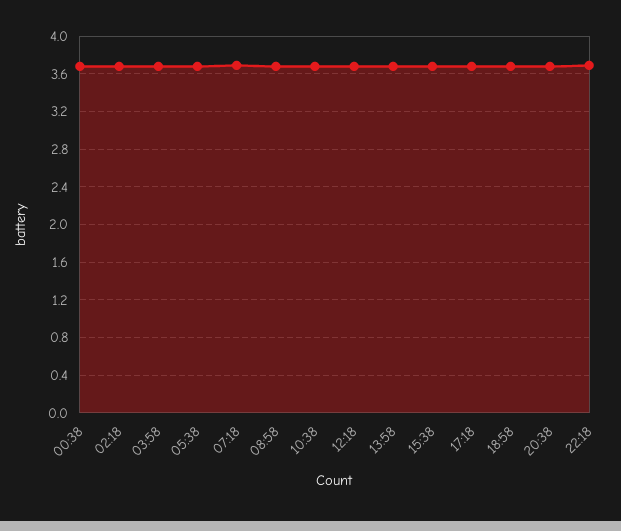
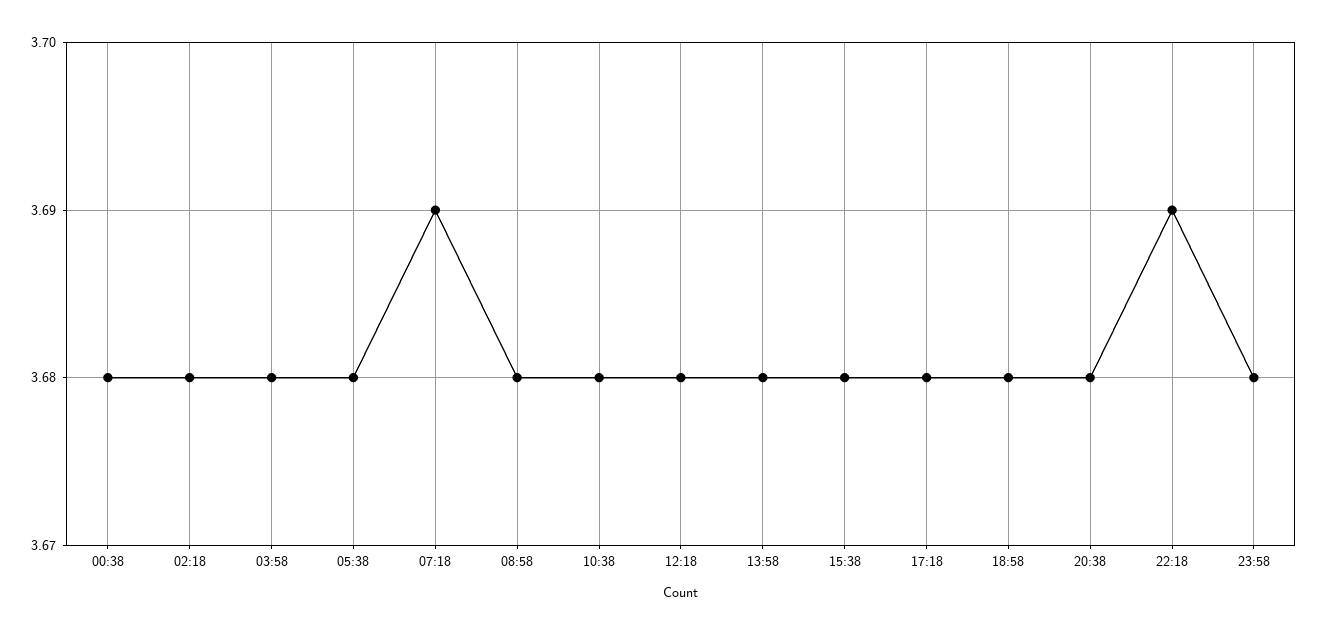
23:58: none -> 3.68

